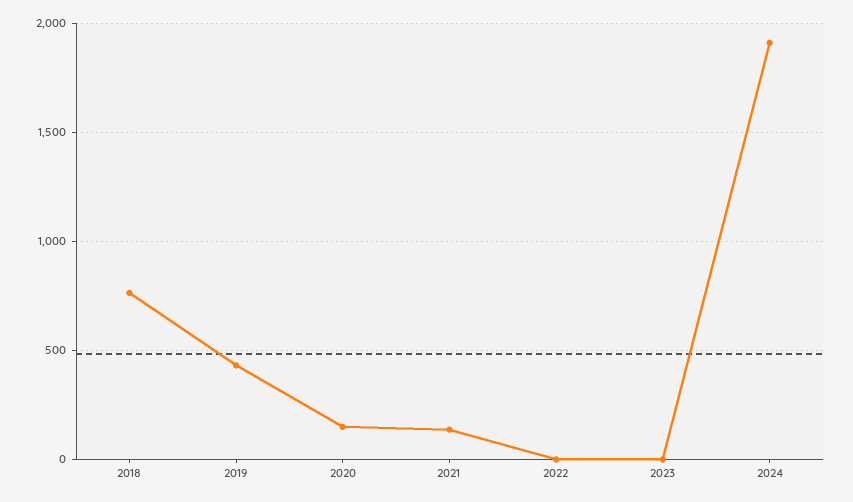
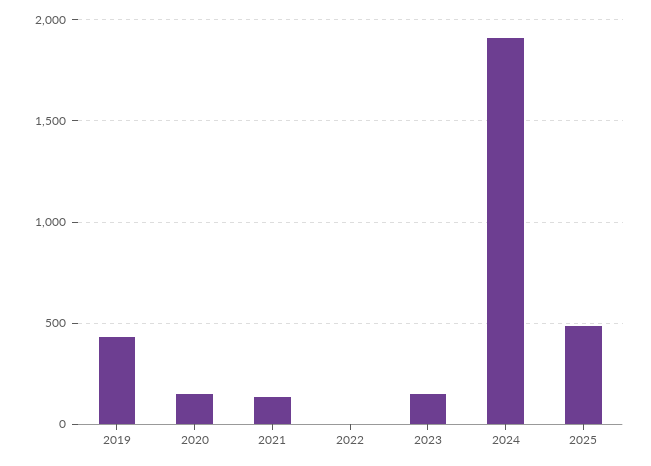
2018: 750 -> none
2023: 0 -> 150
2025: none -> 500

